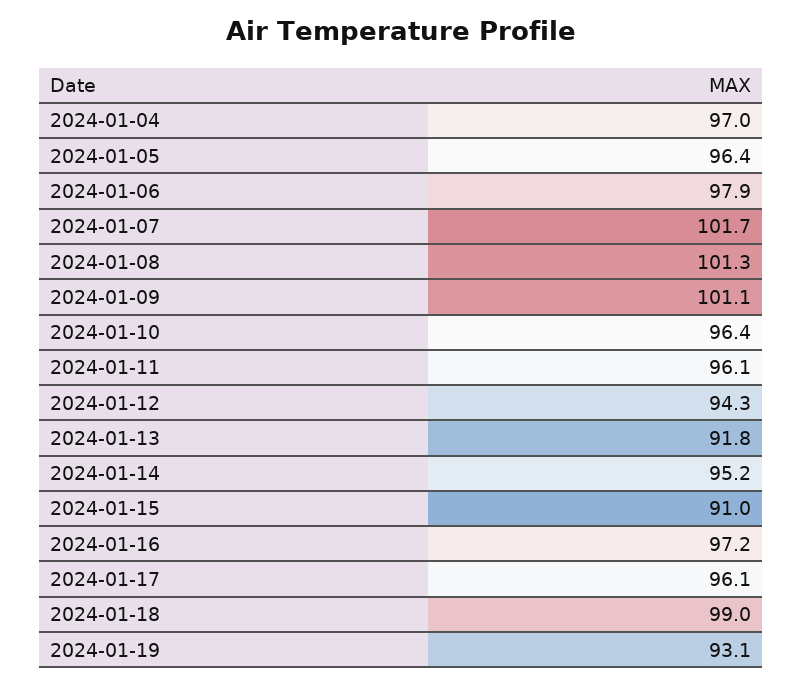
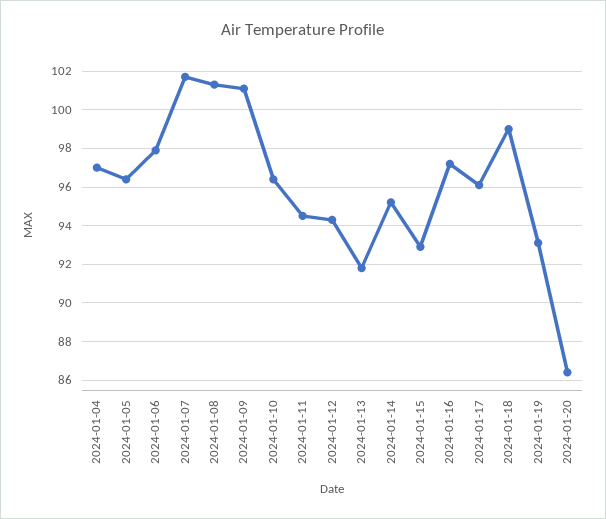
2024-01-11: 96.1 -> 94.5
2024-01-15: 91 -> 93
2024-01-20: none -> 86.5

